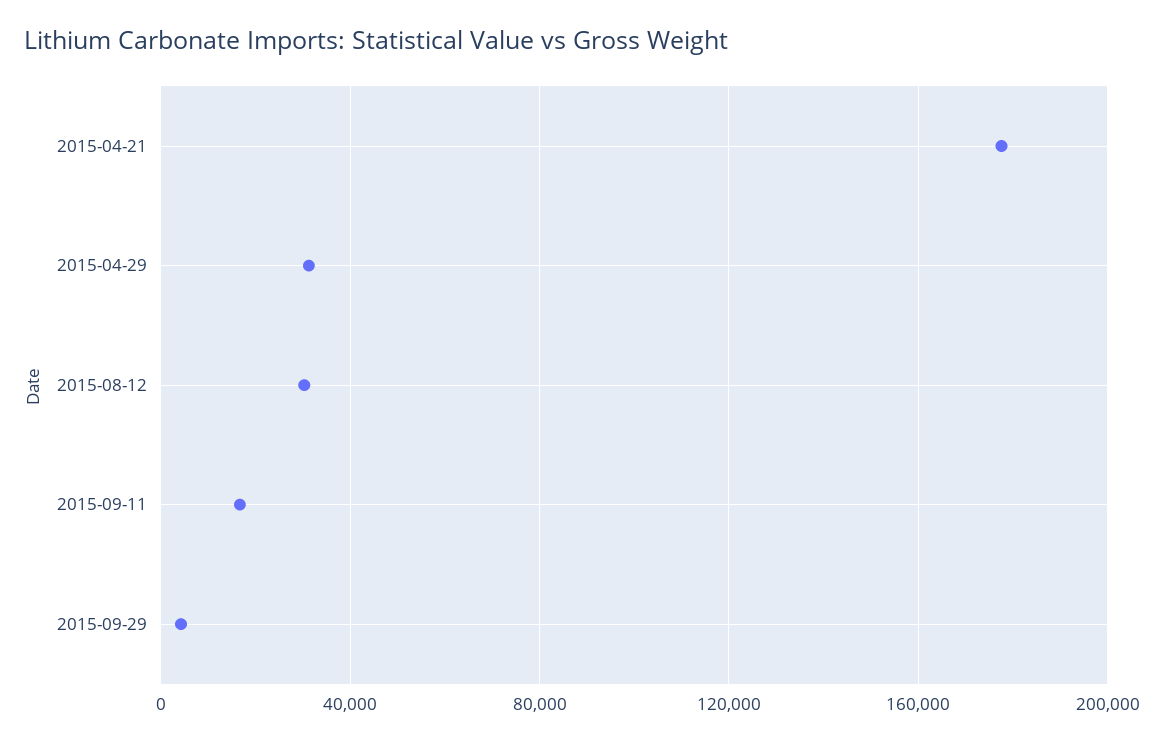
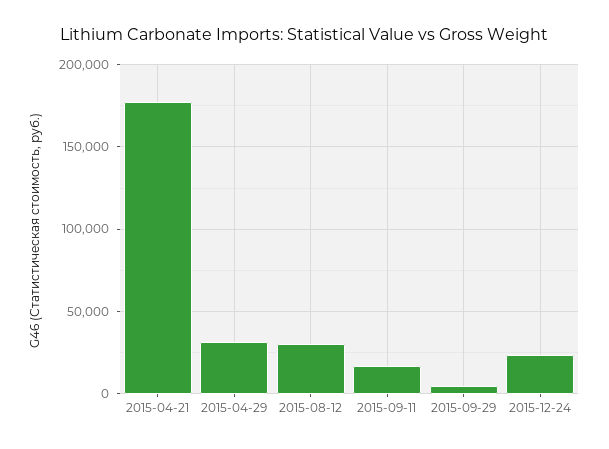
2015-12-24: none -> 25000

